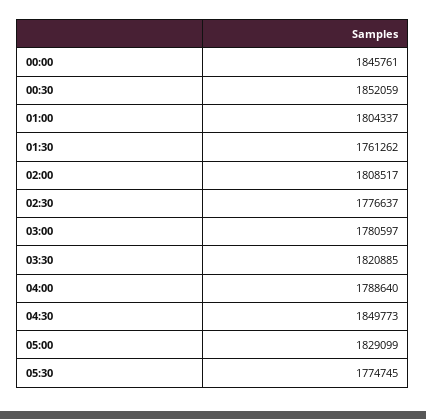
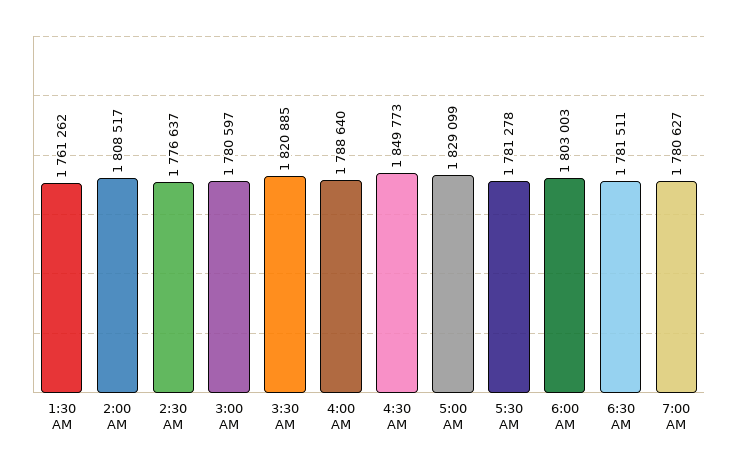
00:00: 1845761 -> none
00:30: 1852059 -> none
01:00: 1804337 -> none
05:30: 1774745 -> 1781278
6:00 AM: none -> 1803003
6:30 AM: none -> 1781511
7:00 AM: none -> 1780627

